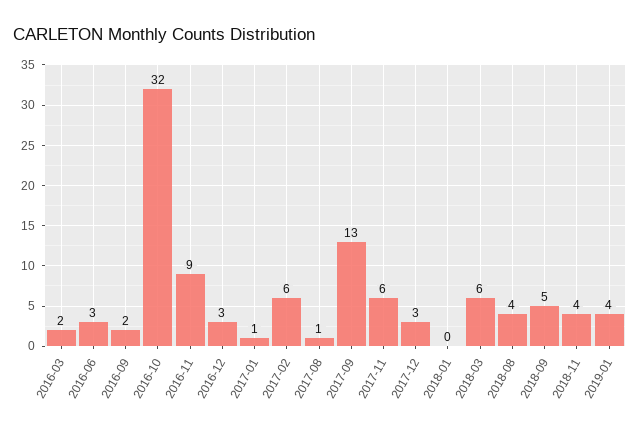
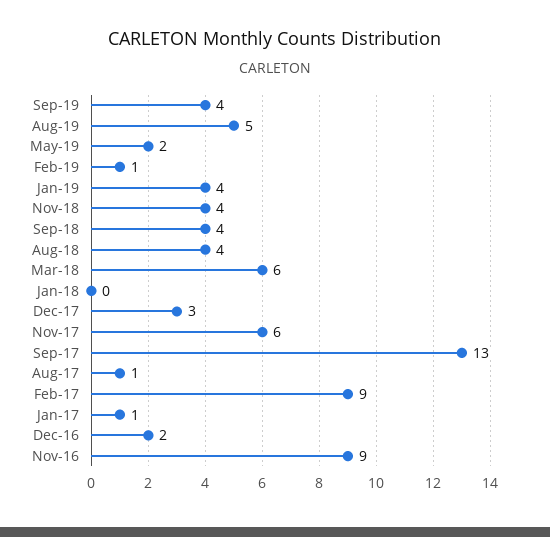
2016-03: 2 -> none
2016-06: 3 -> none
2016-09: 2 -> none
2016-10: 32 -> none
2016-12: 3 -> 2
2017-02: 6 -> 9
2018-09: 5 -> 4
Sep-19: none -> 4
Aug-19: none -> 5
May-19: none -> 2
Feb-19: none -> 1

